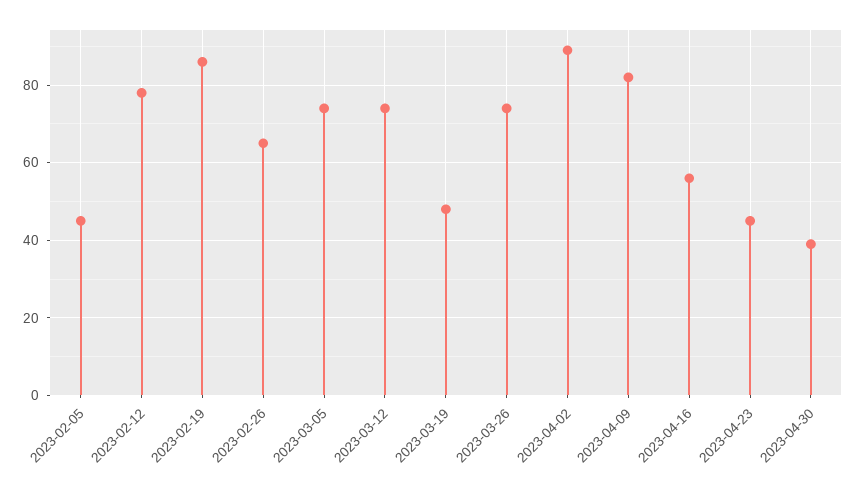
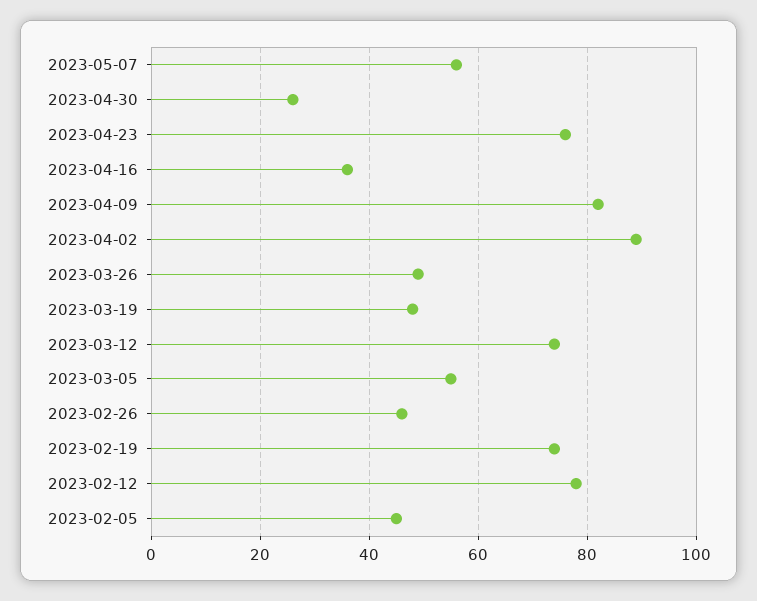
2023-02-19: 85 -> 75
2023-02-26: 65 -> 45
2023-03-05: 75 -> 55
2023-03-26: 75 -> 50
2023-04-16: 55 -> 35
2023-04-23: 45 -> 75
2023-04-30: 40 -> 25
2023-05-07: none -> 55

